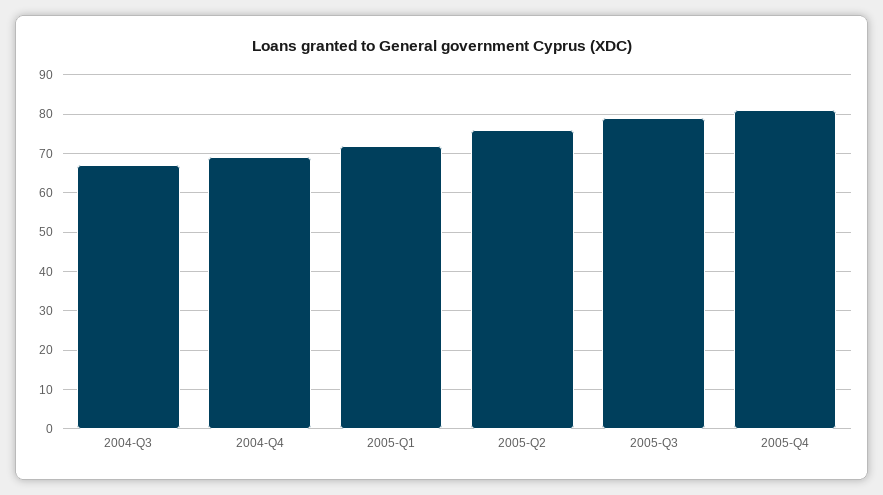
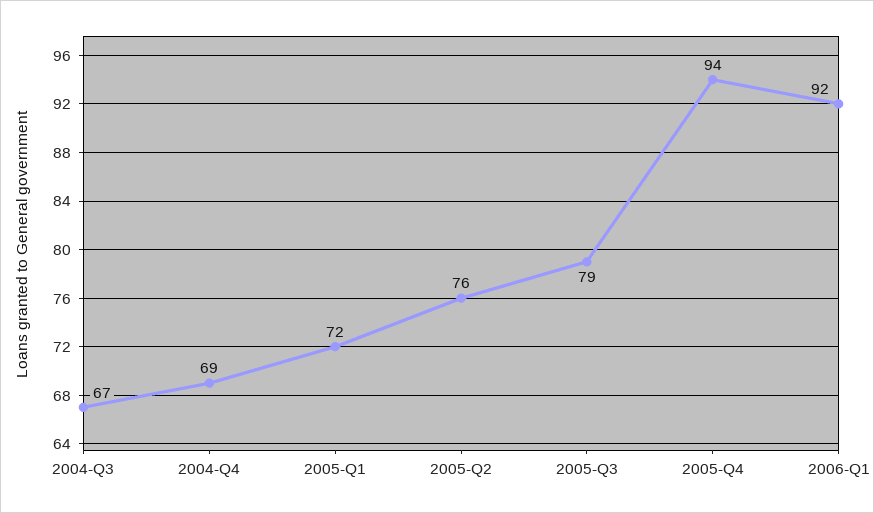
2005-Q4: 80 -> 94
2006-Q1: none -> 92

